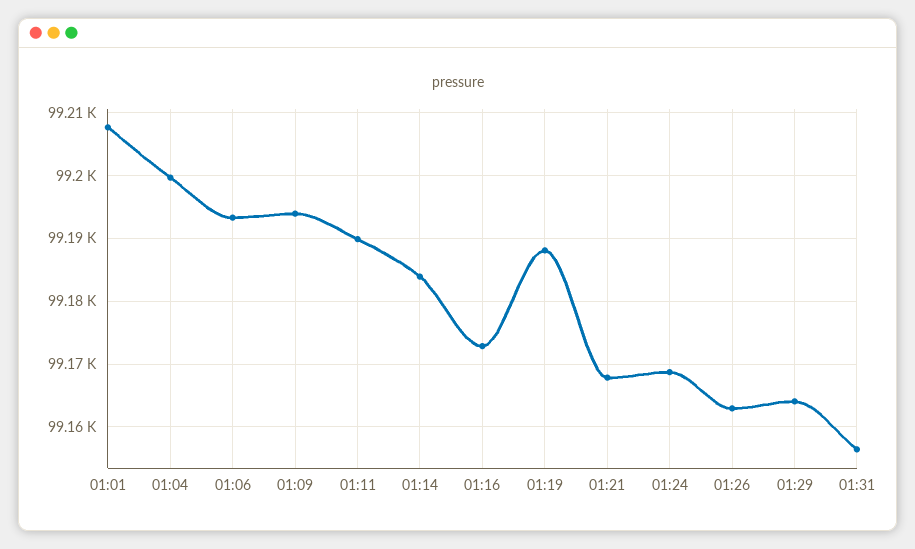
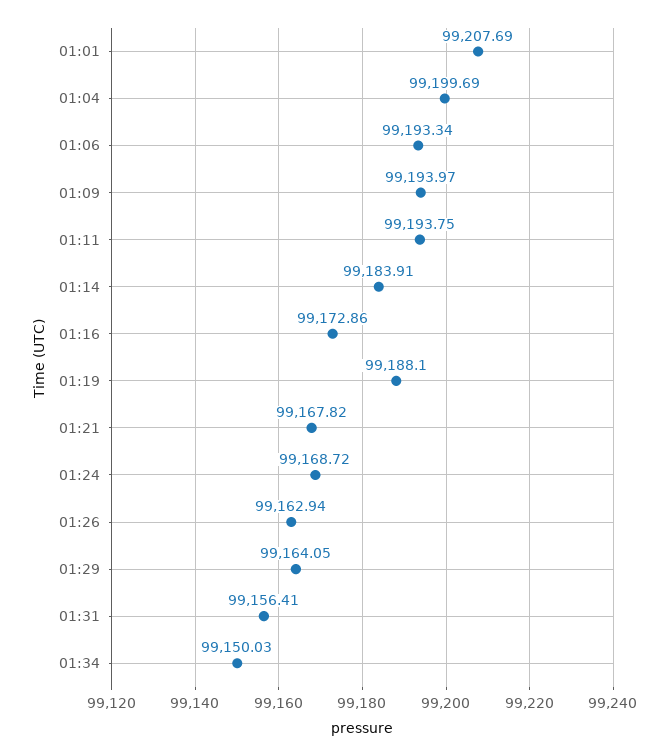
01:11: 99190 -> 99193.75
01:34: none -> 99150.03

